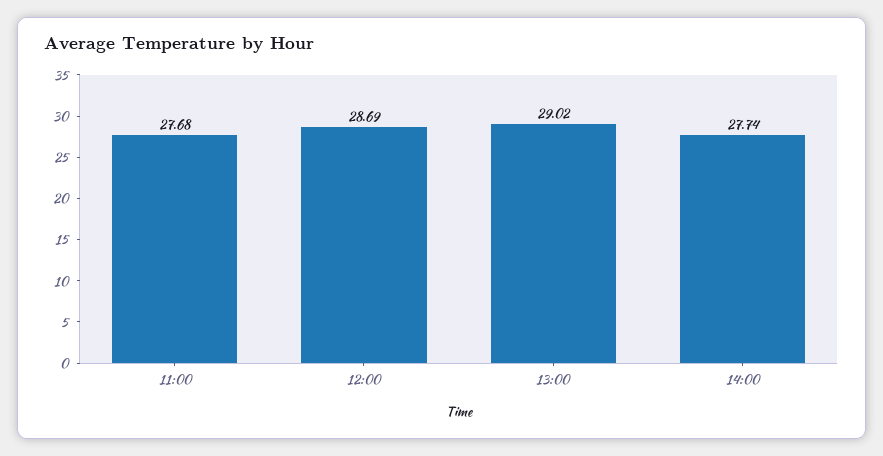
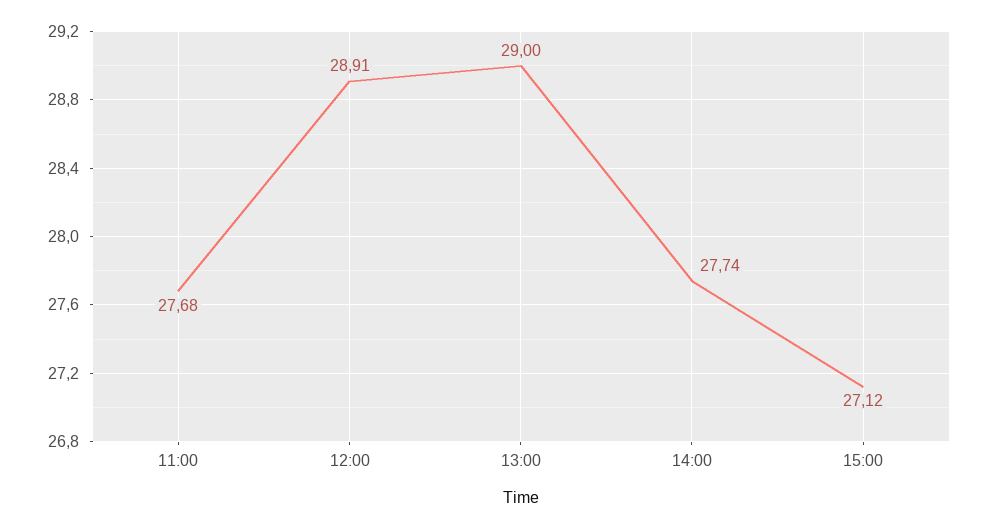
12:00: 28.69 -> 28.91
13:00: 29.02 -> 29
15:00: none -> 27.12

